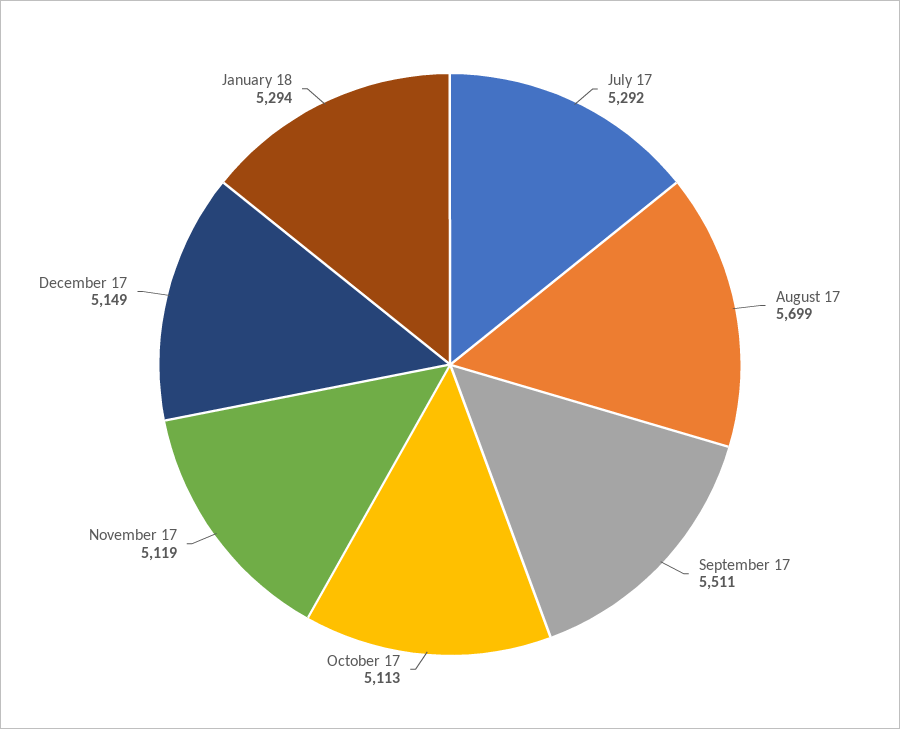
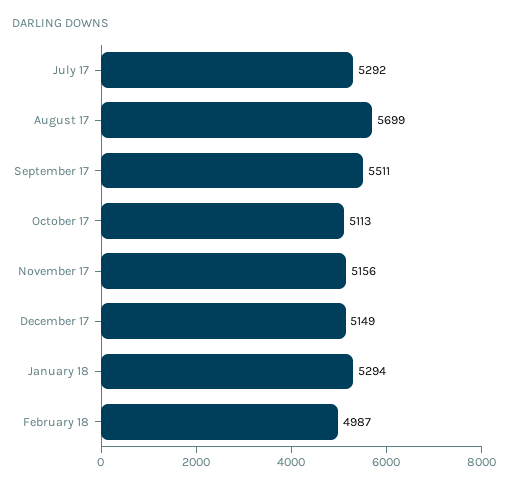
November 17: 5119 -> 5156
February 18: none -> 4987

